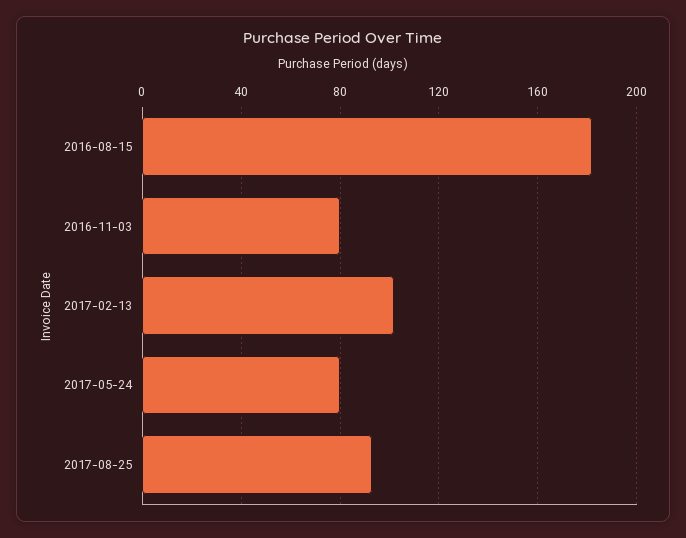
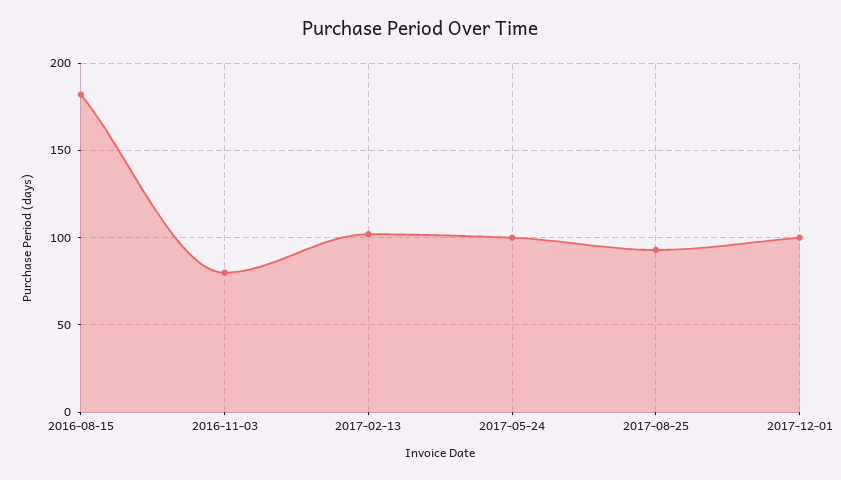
2017-05-24: 80 -> 100
2017-12-01: none -> 100

